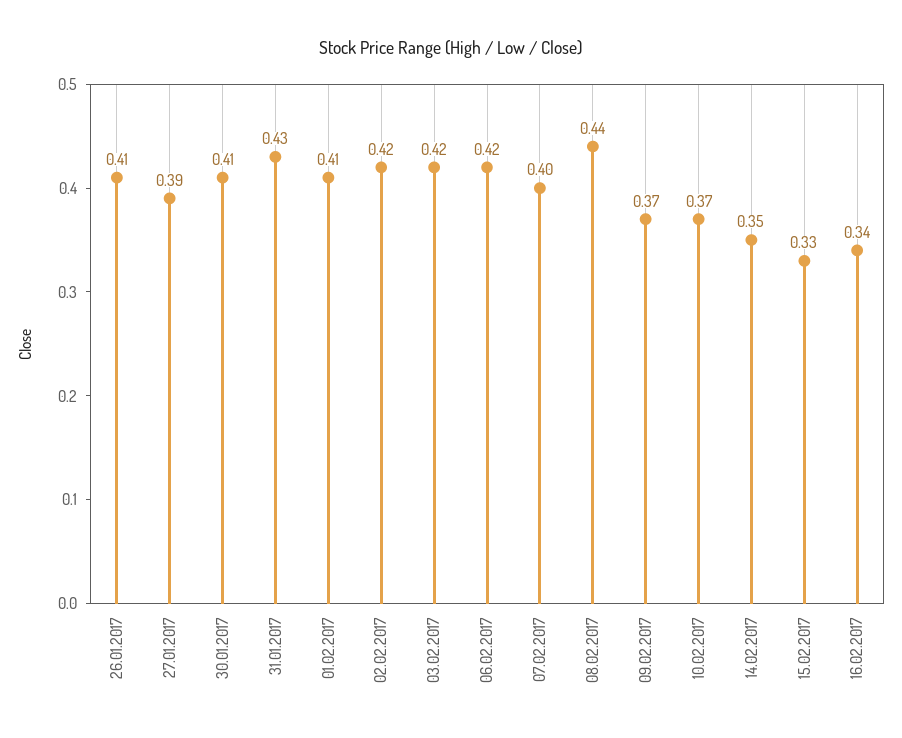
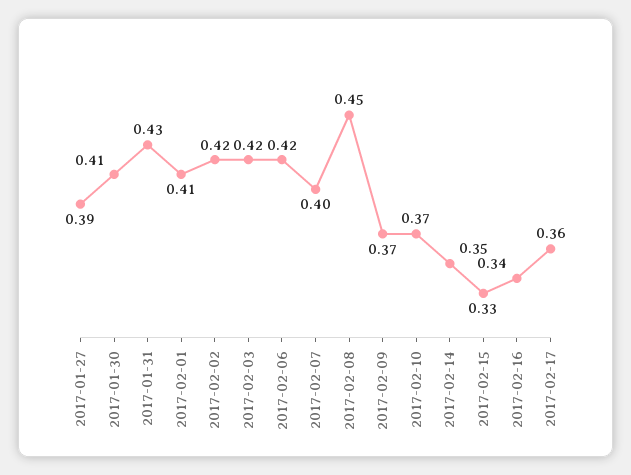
26.01.2017: 0.41 -> none
08.02.2017: 0.44 -> 0.45
2017-02-17: none -> 0.36

